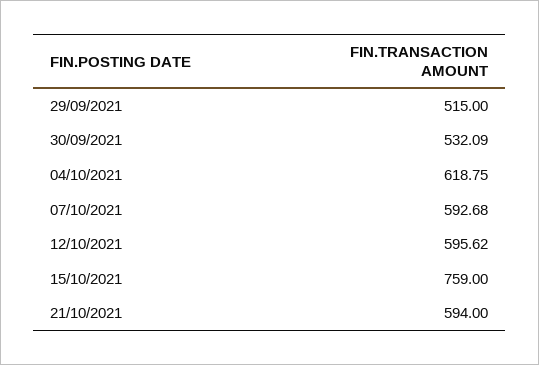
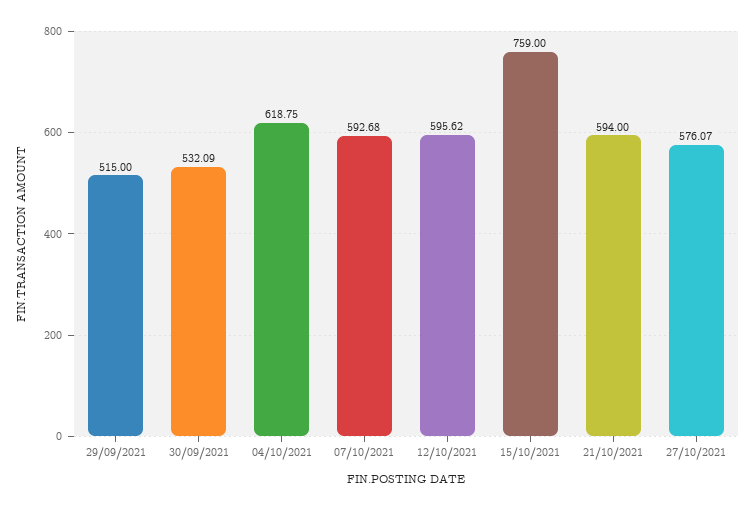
27/10/2021: none -> 576.07

